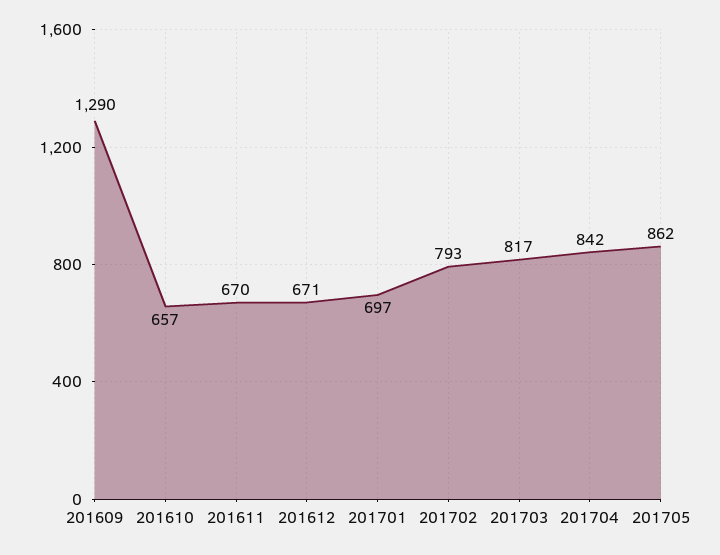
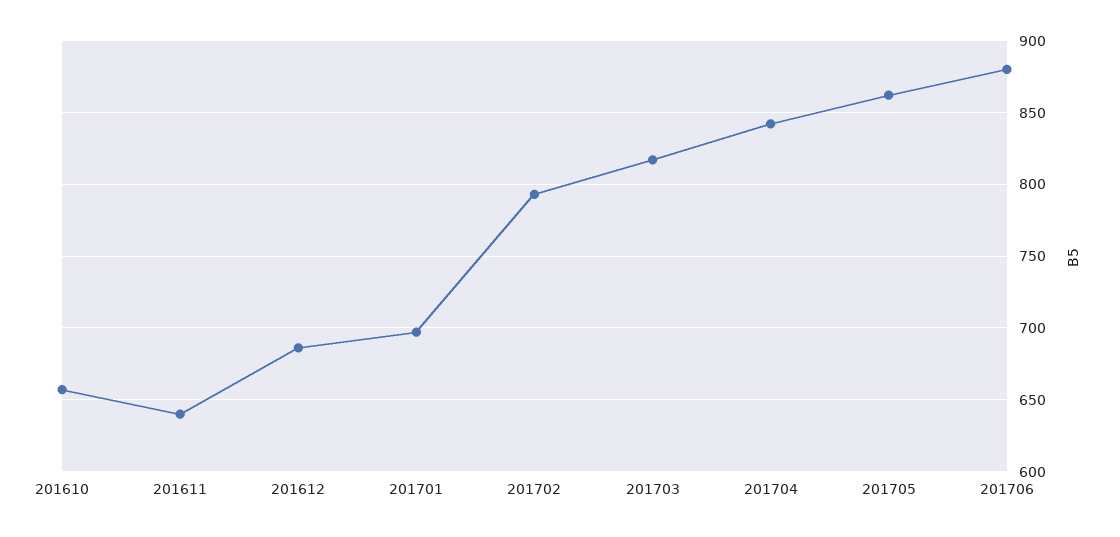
201609: 1290 -> none
201611: 670 -> 640
201612: 671 -> 685
201706: none -> 880

